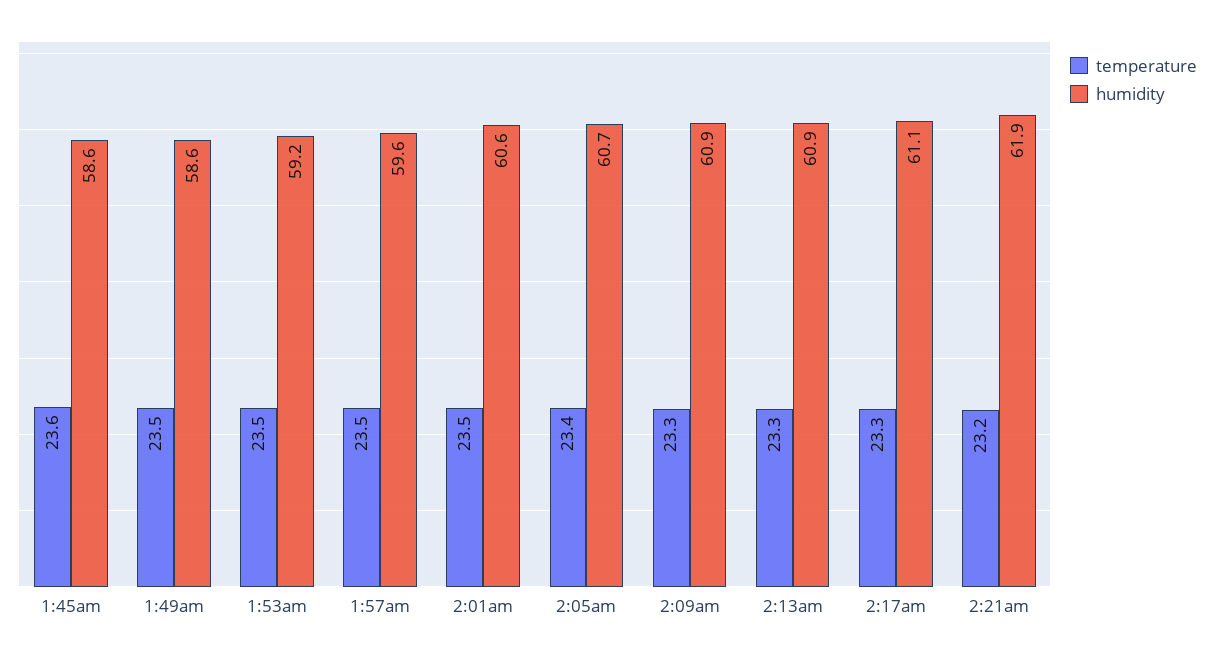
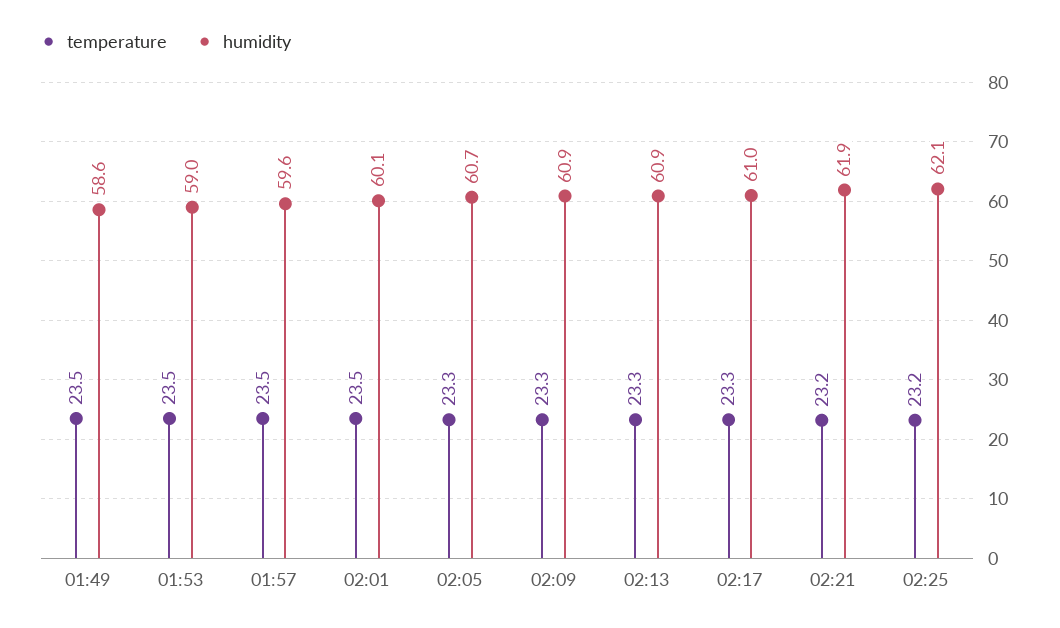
temperature, 1:45am: 23.6 -> none
humidity, 1:45am: 58.6 -> none
humidity, 1:53am: 59.2 -> 59
humidity, 2:01am: 60.6 -> 60.1
temperature, 2:05am: 23.4 -> 23.3
humidity, 2:17am: 61.1 -> 61
temperature, 02:25: none -> 23.2
humidity, 02:25: none -> 62.1

